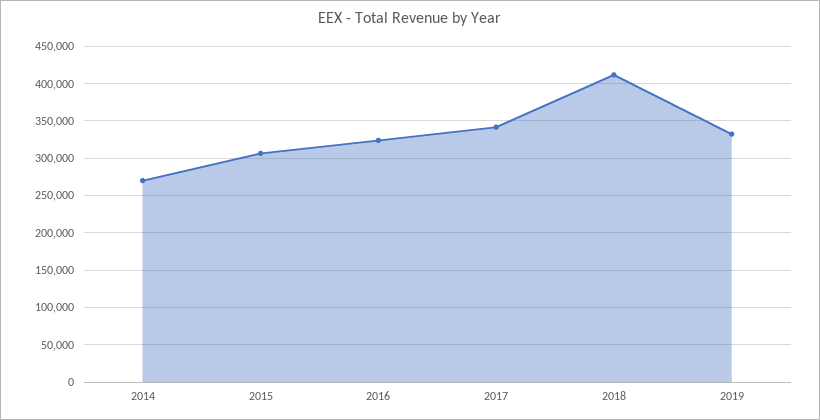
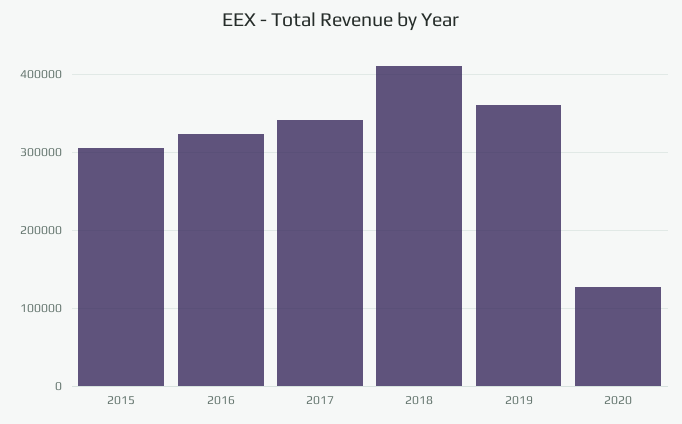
2014: 270000 -> none
2019: 330000 -> 360000
2020: none -> 130000

